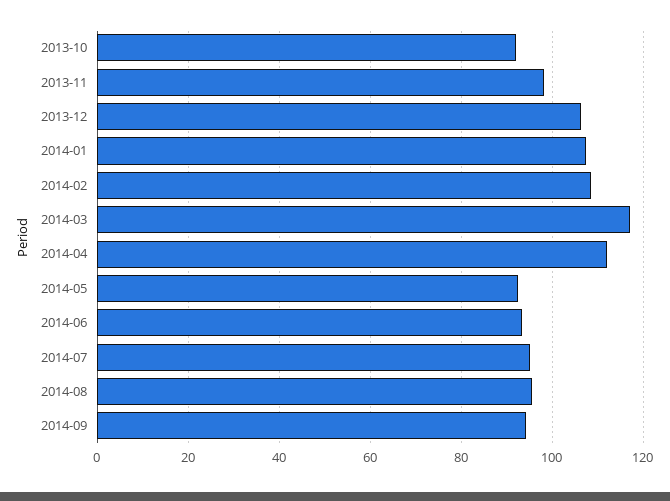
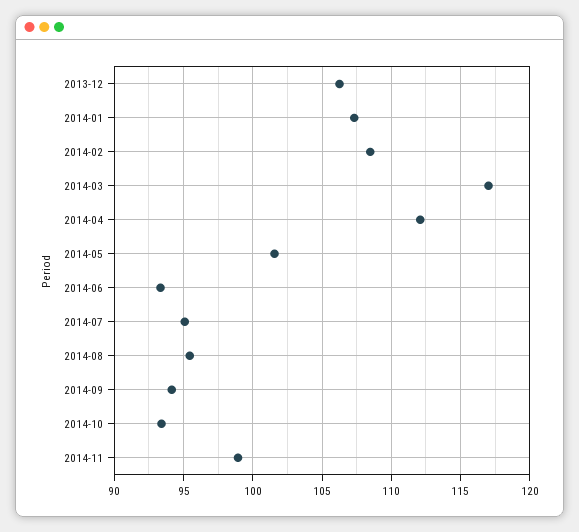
2013-10: 92 -> none
2013-11: 98 -> none
2014-05: 92 -> 101.5
2014-10: none -> 93.5
2014-11: none -> 99

